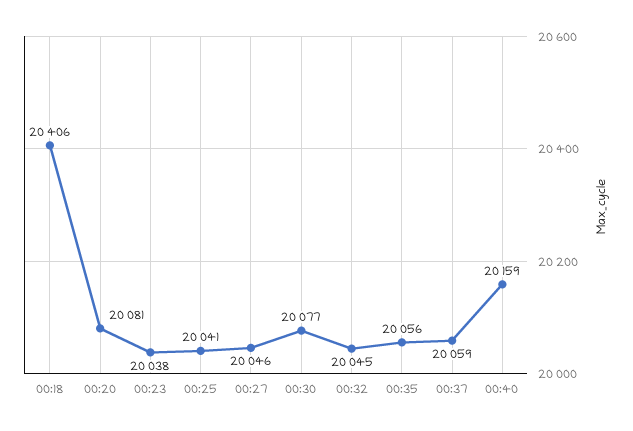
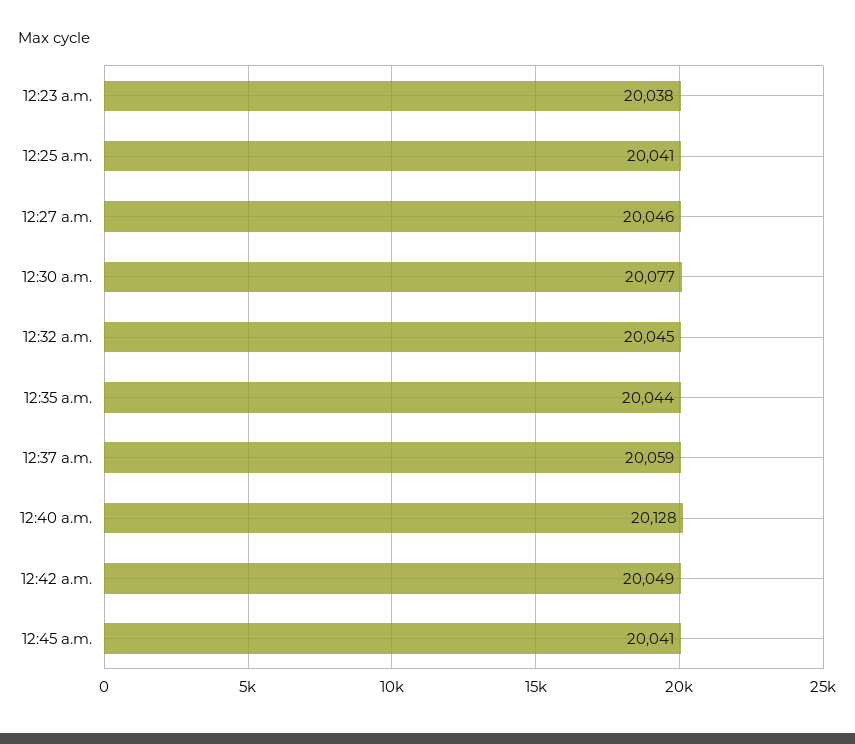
00:18: 20406 -> none
00:20: 20081 -> none
00:35: 20056 -> 20044
00:40: 20159 -> 20128
12:42 a.m.: none -> 20049
12:45 a.m.: none -> 20041

